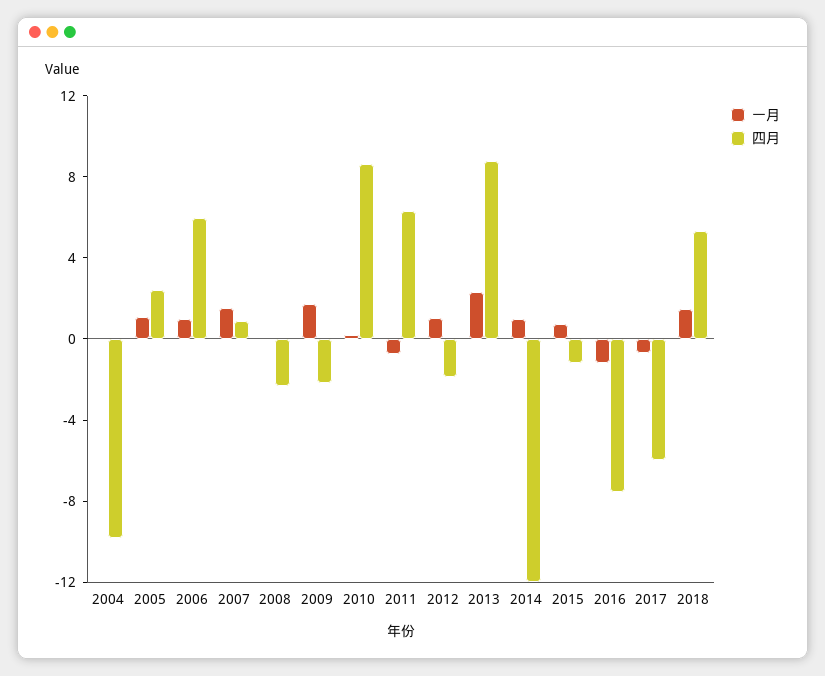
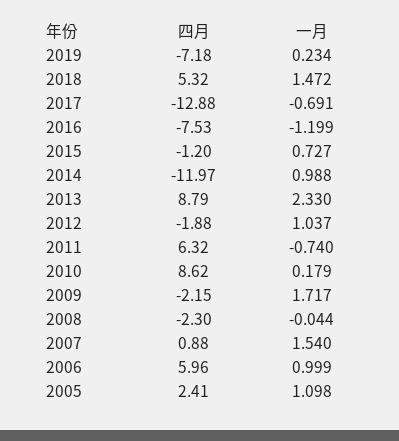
一月, 2004: 0 -> none
四月, 2004: -10 -> none
四月, 2017: -6 -> -12.88
四月, 2019: none -> -7.18
一月, 2019: none -> 0.234

